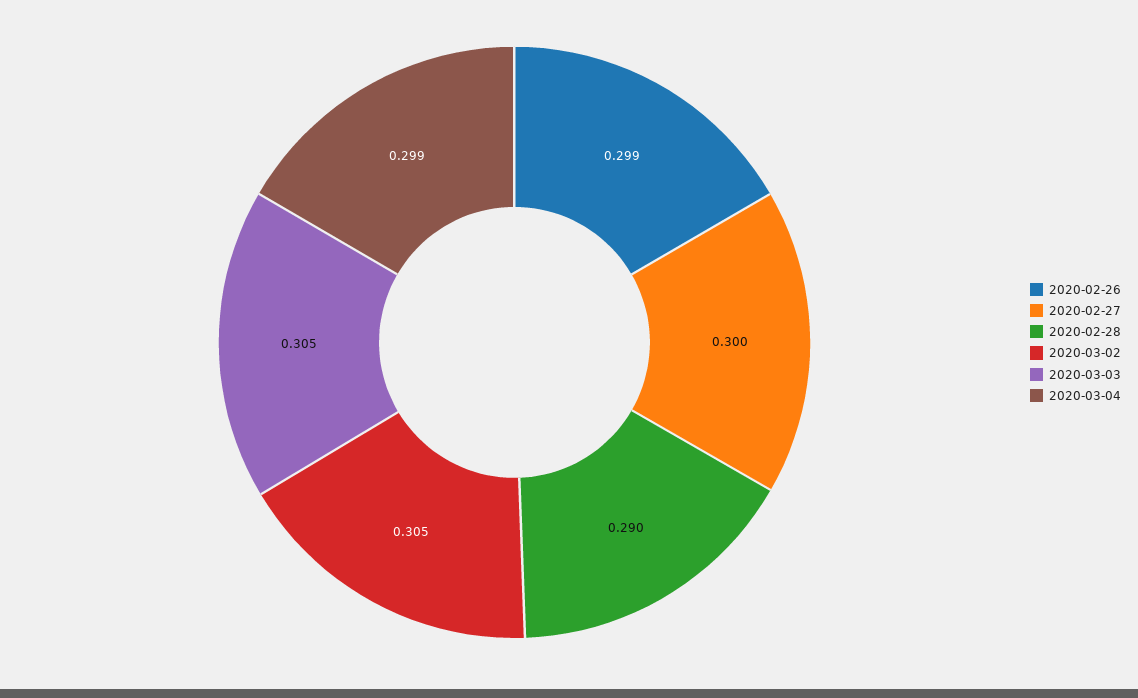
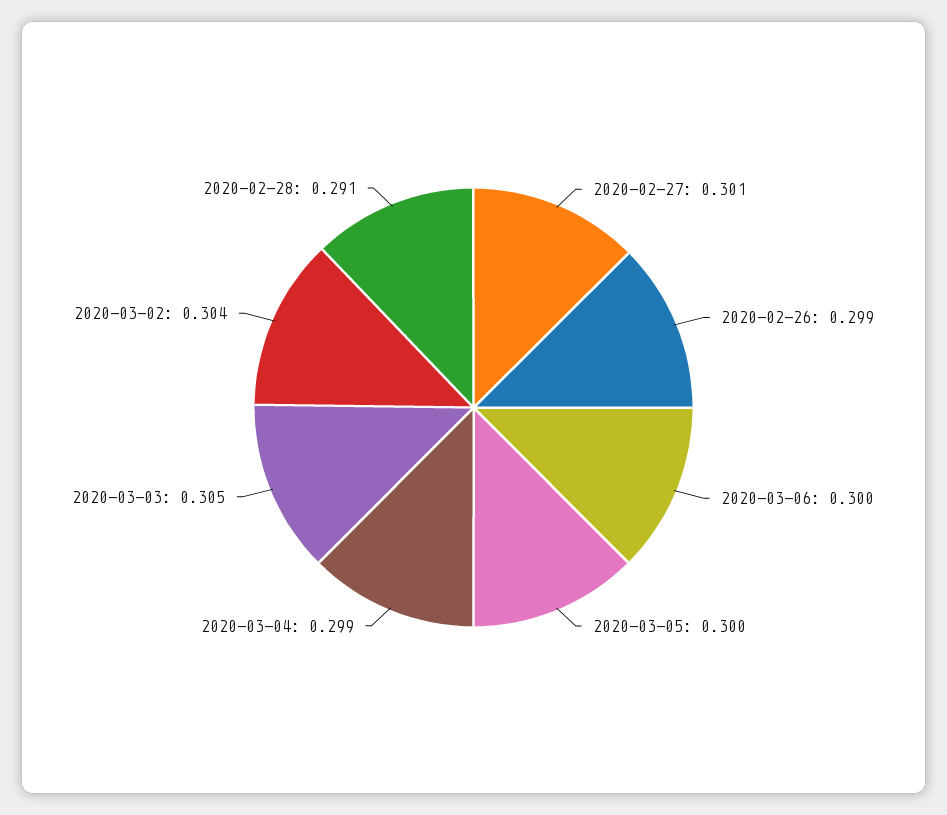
2020-02-27: 0.3 -> 0.301
2020-02-28: 0.29 -> 0.291
2020-03-02: 0.305 -> 0.304
2020-03-06: none -> 0.3
2020-03-05: none -> 0.3

